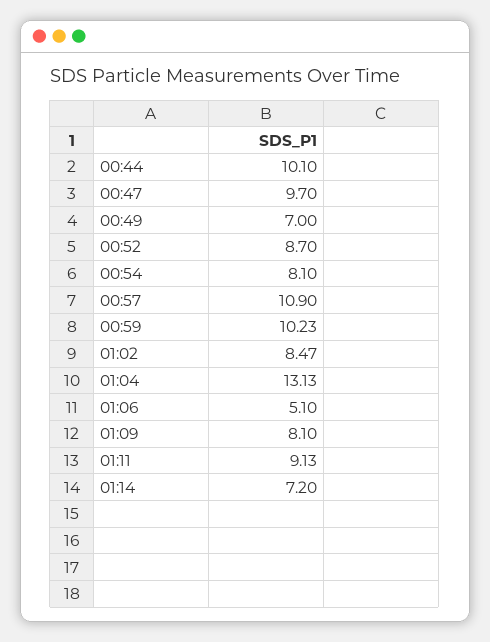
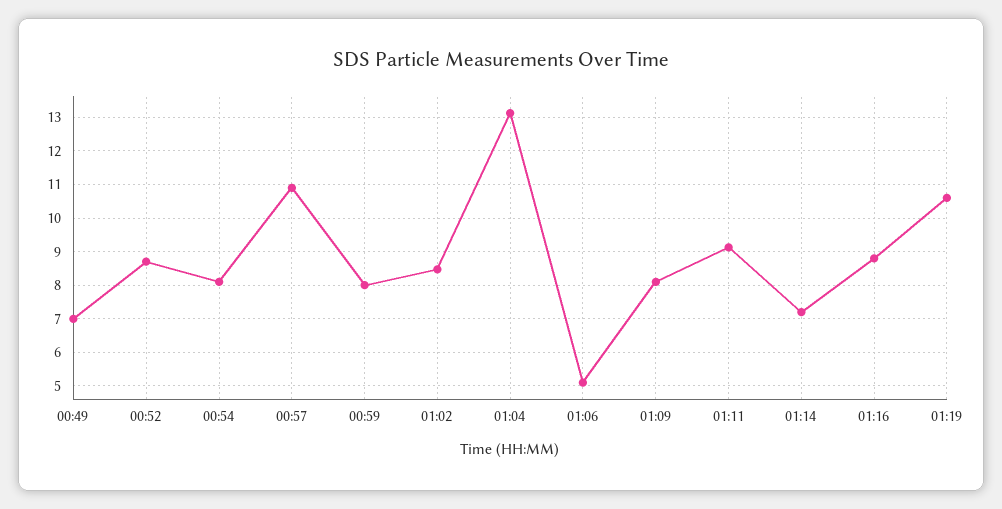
00:44: 10.1 -> none
00:47: 9.7 -> none
00:59: 10.23 -> 8
01:16: none -> 8.8
01:19: none -> 10.6

